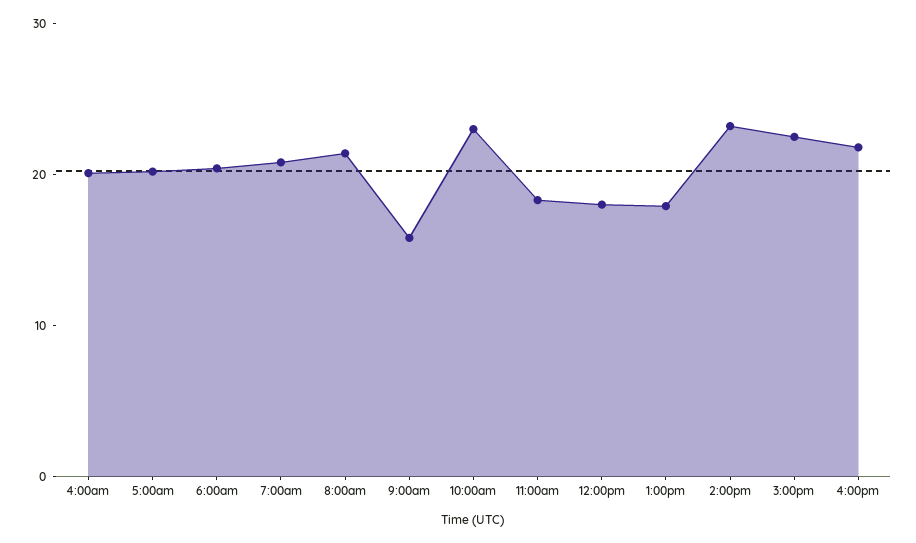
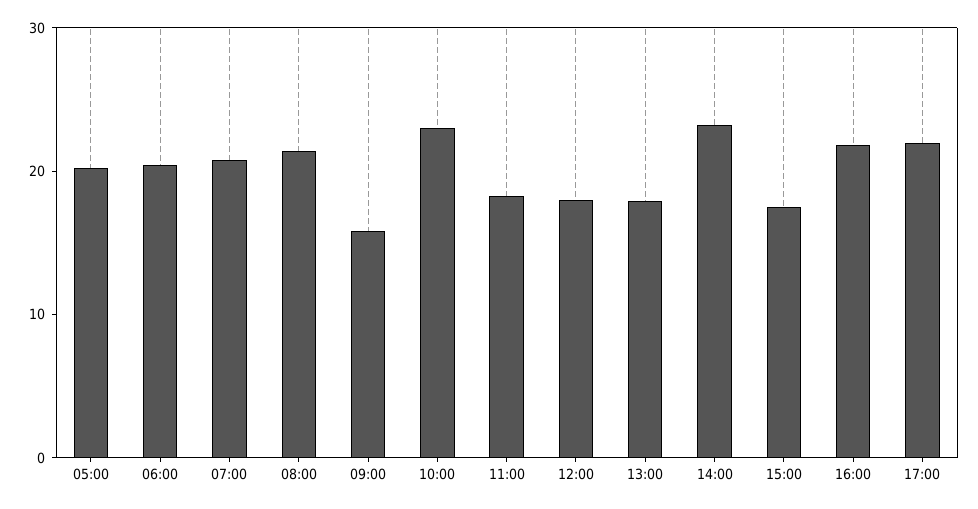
4:00am: 20 -> none
3:00pm: 22 -> 18
17:00: none -> 22

